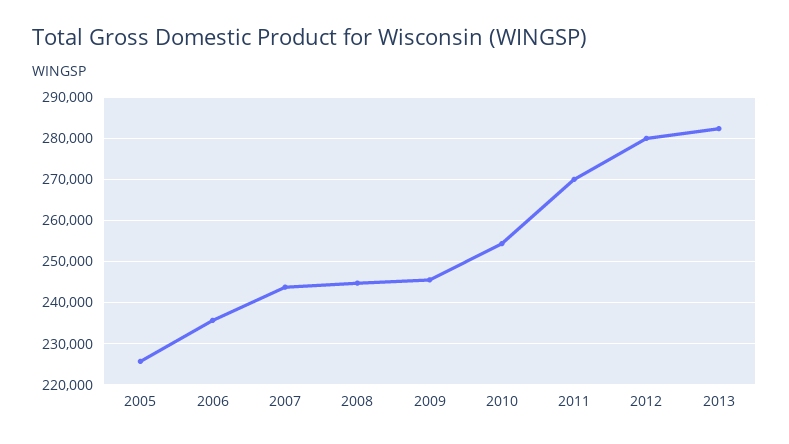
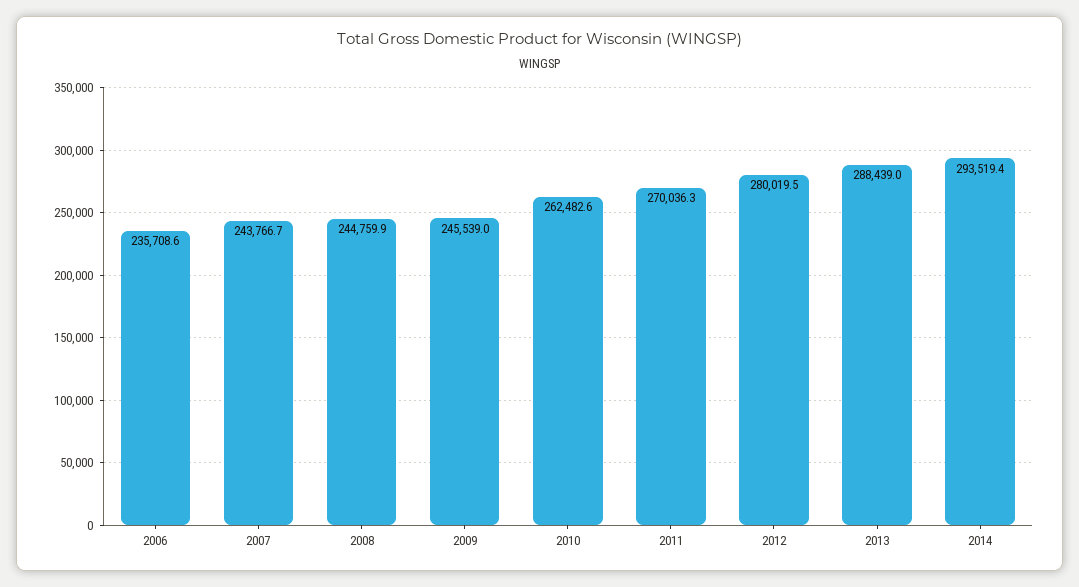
2005: 226000 -> none
2010: 254000 -> 262482.6
2013: 282000 -> 288439
2014: none -> 293519.4

